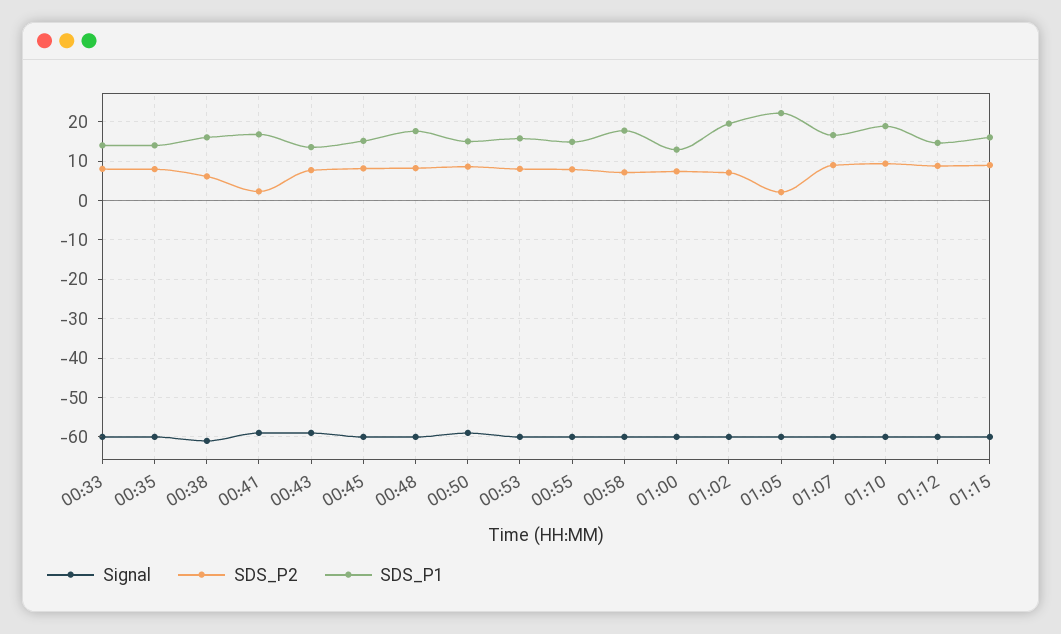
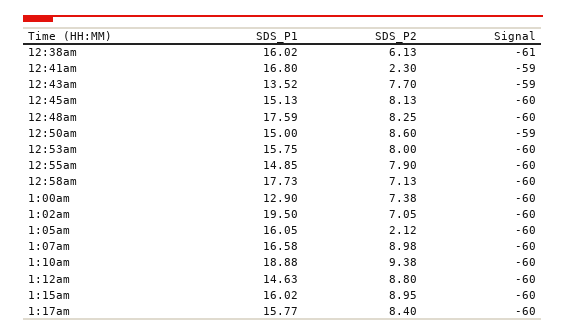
Signal, 00:33: -60 -> none
SDS_P2, 00:33: 8 -> none
SDS_P1, 00:33: 14 -> none
Signal, 00:35: -60 -> none
SDS_P2, 00:35: 8 -> none
SDS_P1, 00:35: 14 -> none
SDS_P1, 01:05: 22 -> 16.05
SDS_P1, 1:17am: none -> 15.77
SDS_P2, 1:17am: none -> 8.4
Signal, 1:17am: none -> -60

